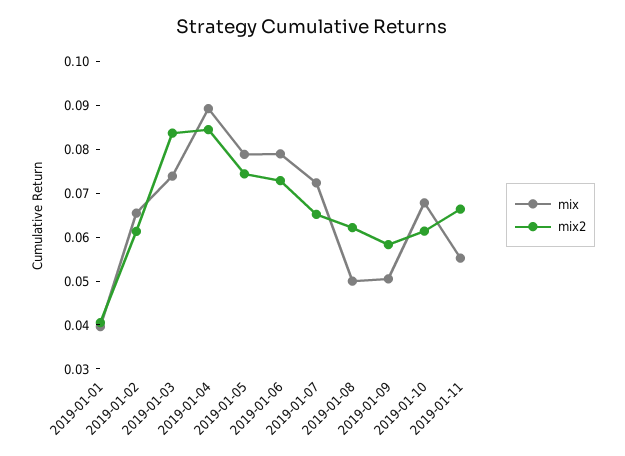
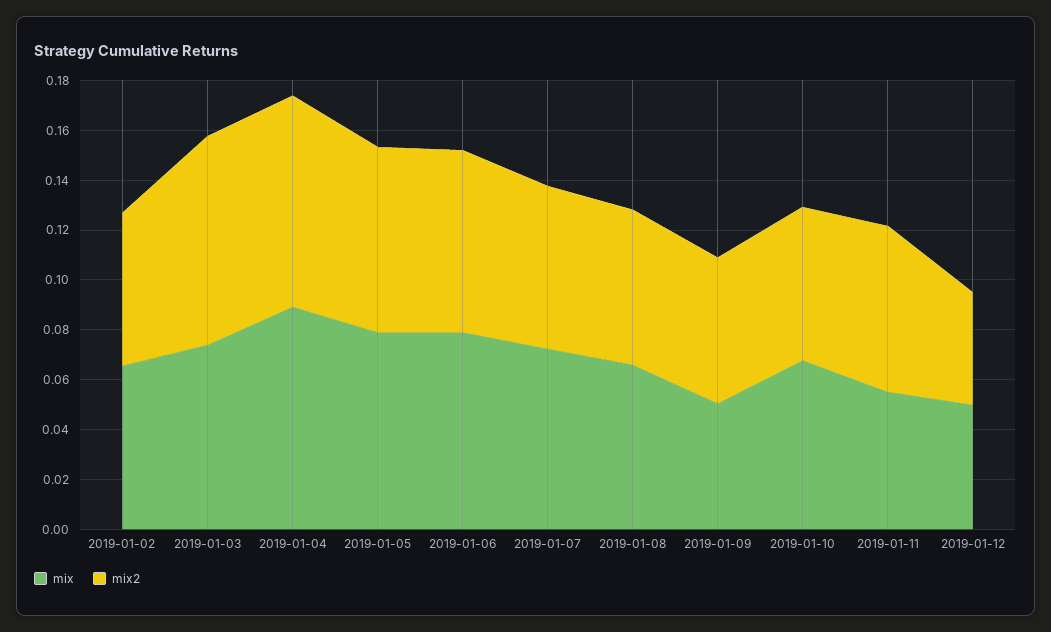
mix, 2019-01-01: 0.04 -> none
mix2, 2019-01-01: 0.04 -> none
mix, 2019-01-08: 0.05 -> 0.065
mix, 2019-01-12: none -> 0.05
mix2, 2019-01-12: none -> 0.045

